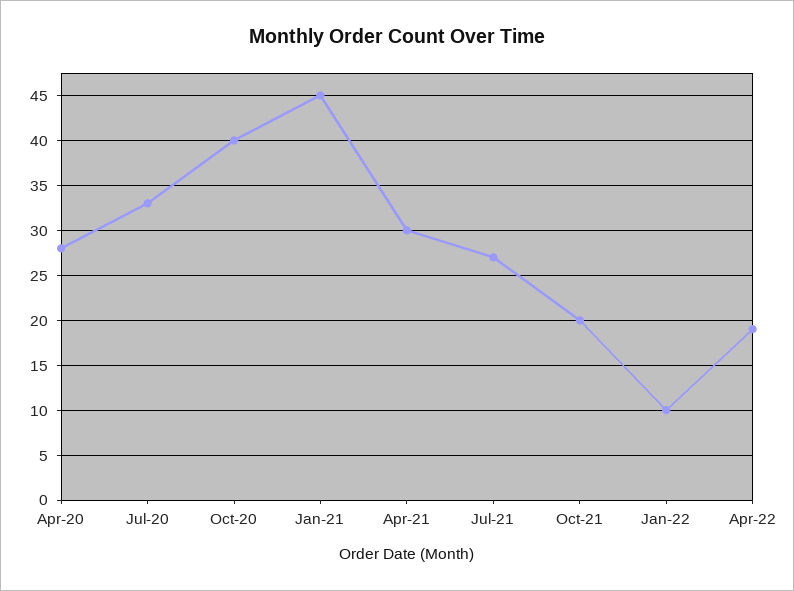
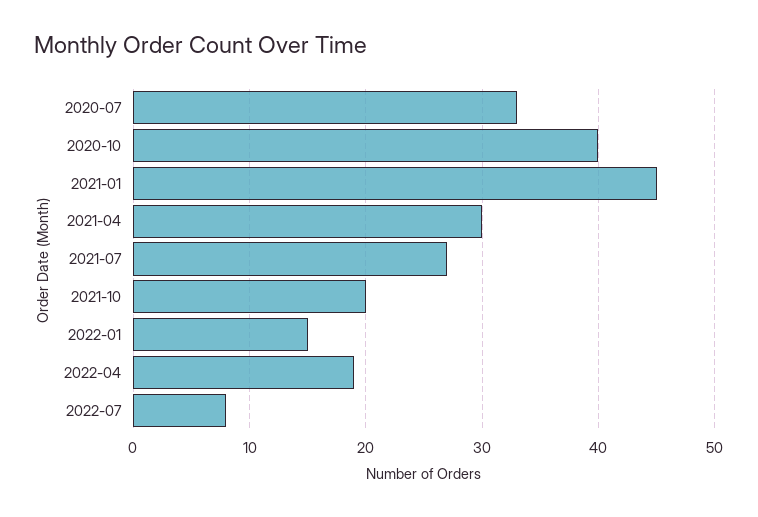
Apr-20: 28 -> none
Jan-22: 10 -> 15
2022-07: none -> 8

